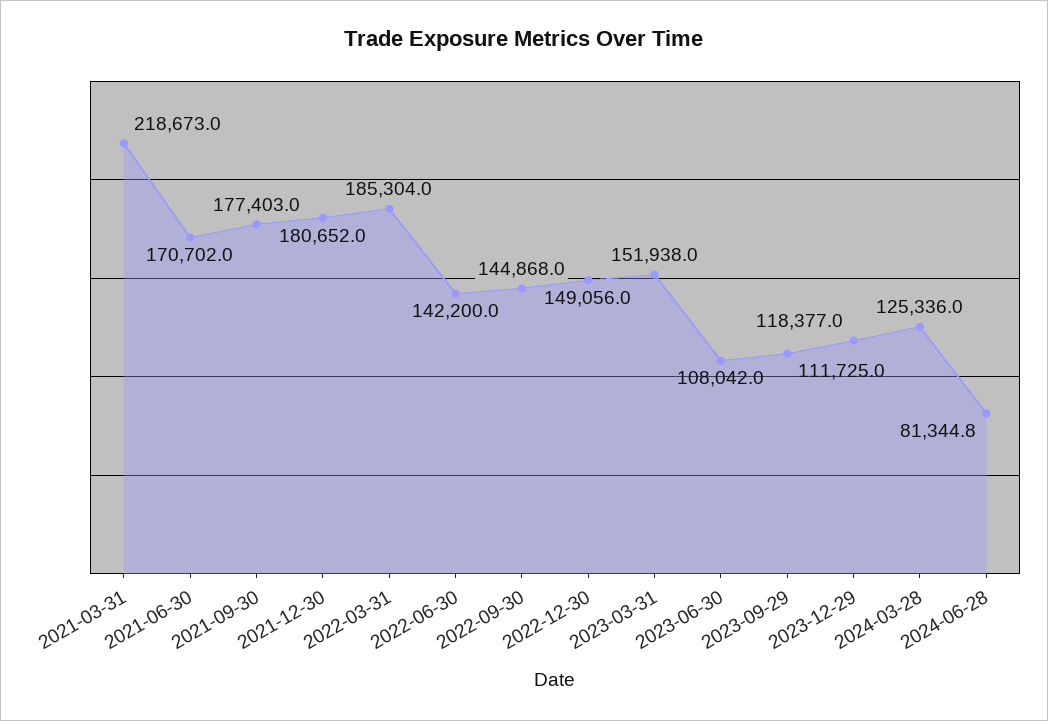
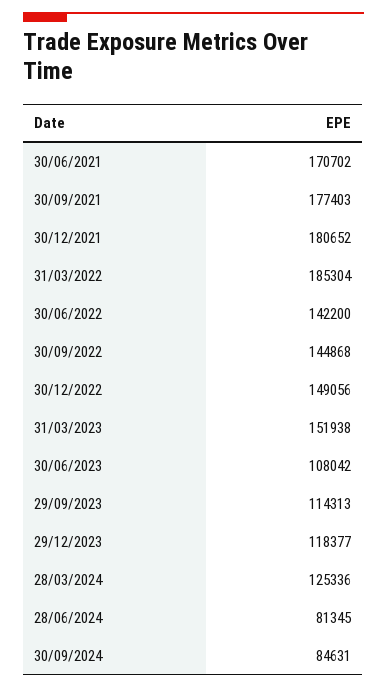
2021-03-31: 218673 -> none
2023-09-29: 111725 -> 114313
30/09/2024: none -> 84631

